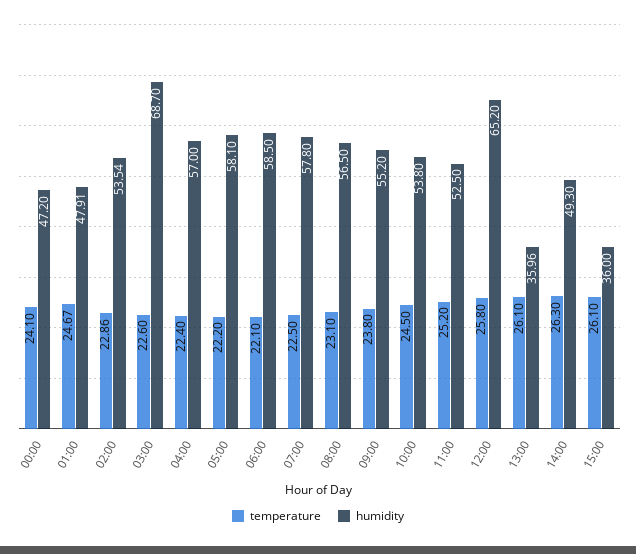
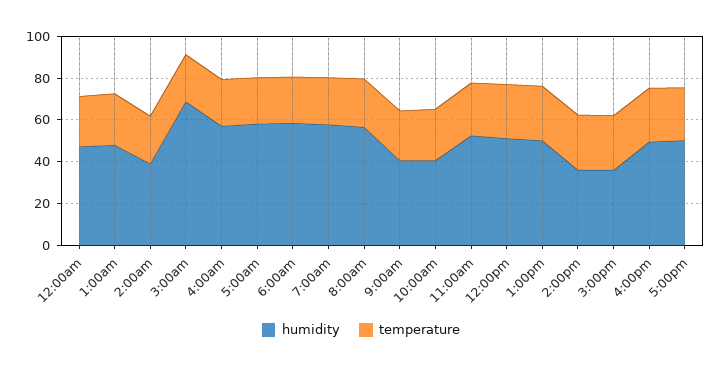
humidity, 02:00: 53.54 -> 40
humidity, 09:00: 55.2 -> 40
humidity, 10:00: 53.8 -> 40
humidity, 12:00: 65.2 -> 50
humidity, 13:00: 35.96 -> 50
humidity, 14:00: 49.3 -> 35
humidity, 4:00pm: none -> 50
temperature, 4:00pm: none -> 25
humidity, 5:00pm: none -> 50
temperature, 5:00pm: none -> 25

